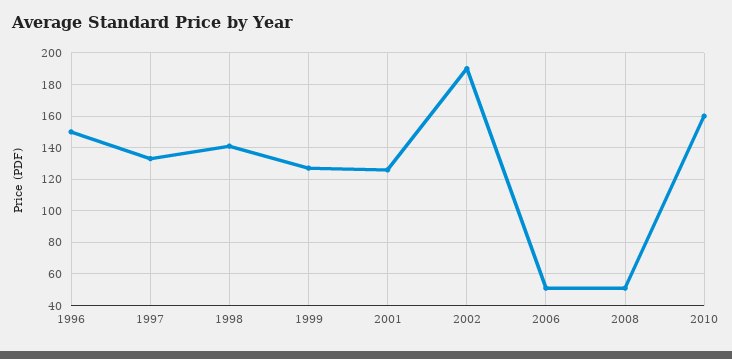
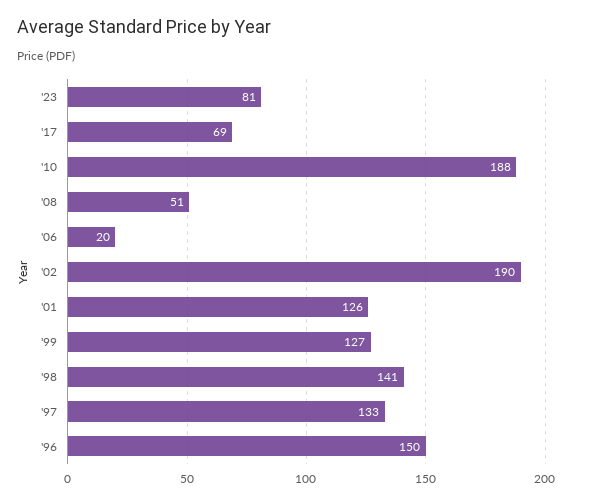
2006: 50 -> 20
2010: 160 -> 188
'23: none -> 81
'17: none -> 69

